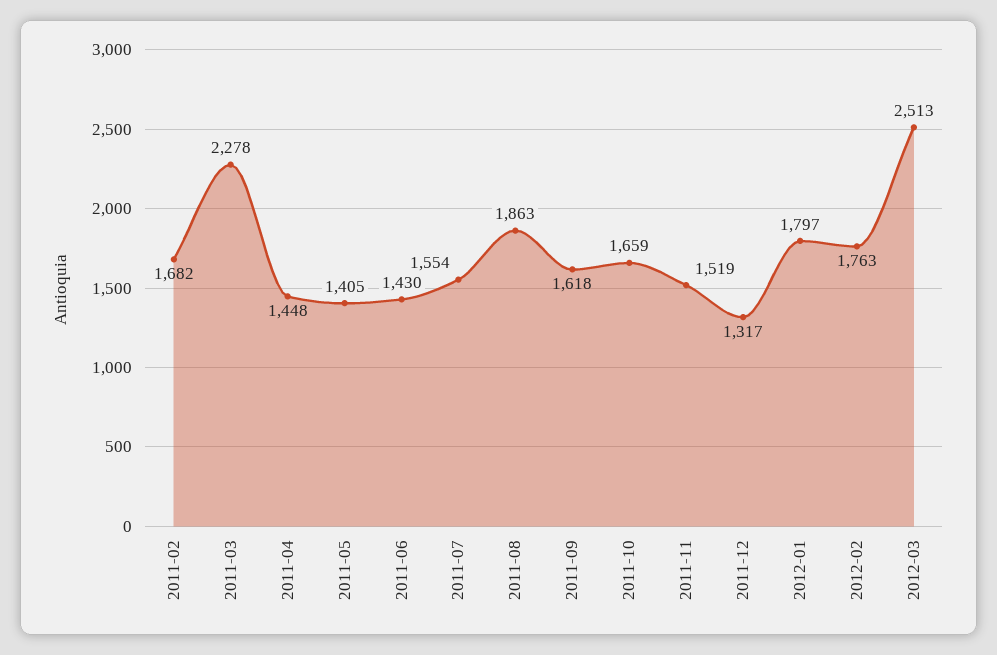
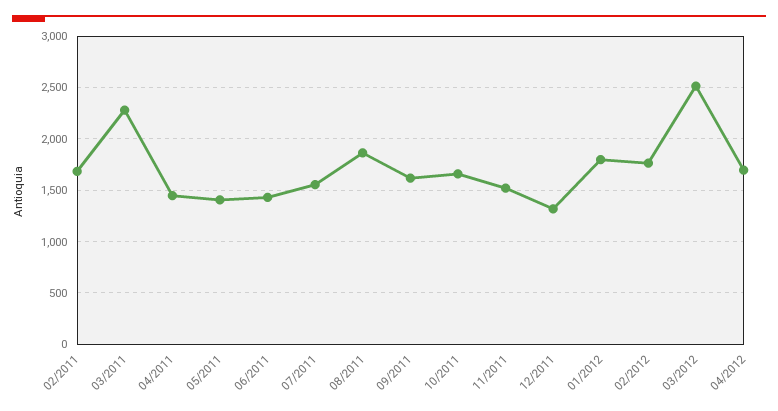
04/2012: none -> 1700

